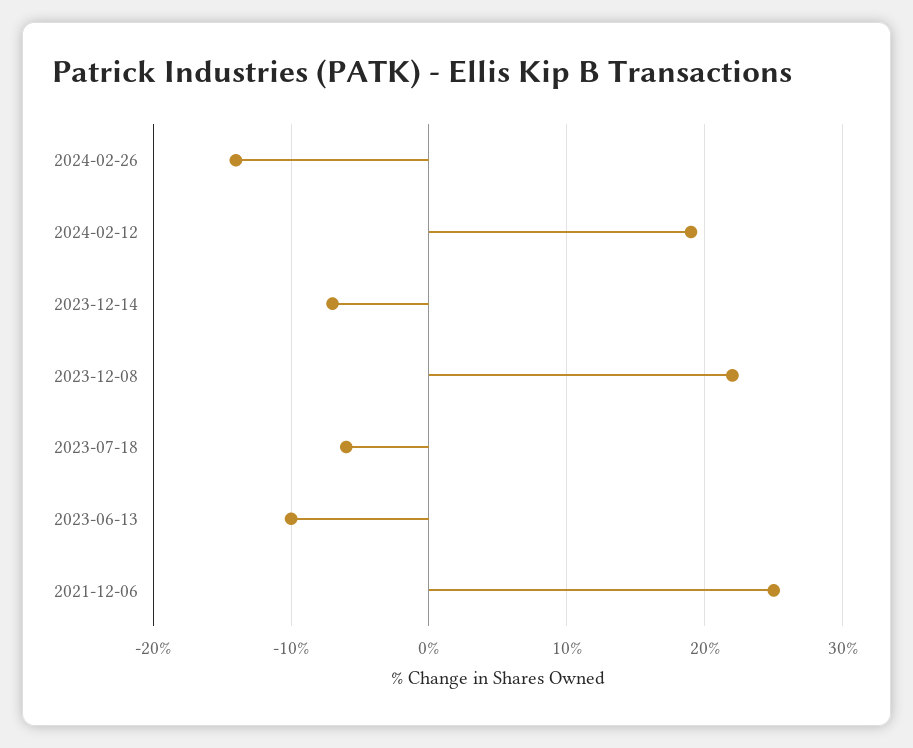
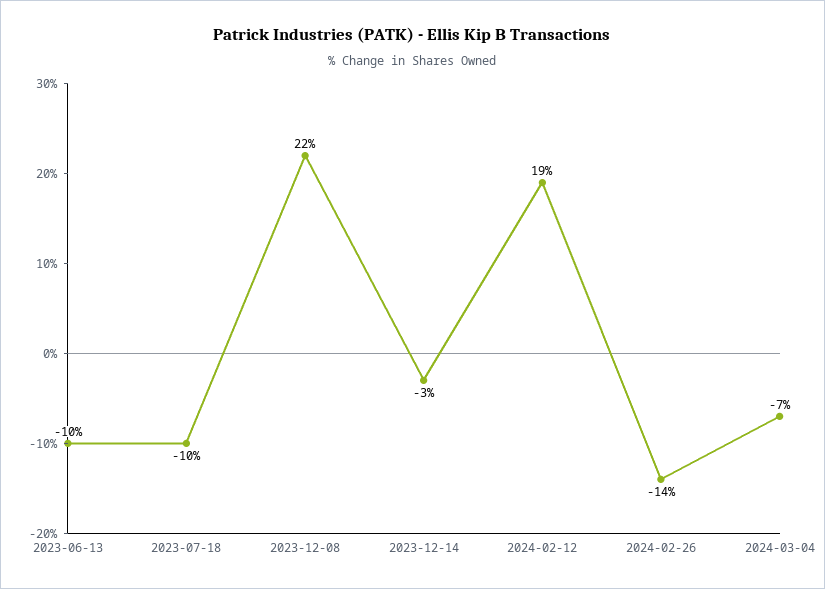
2023-12-14: -7 -> -3
2023-07-18: -6 -> -10
2021-12-06: 25 -> none
2024-03-04: none -> -7

